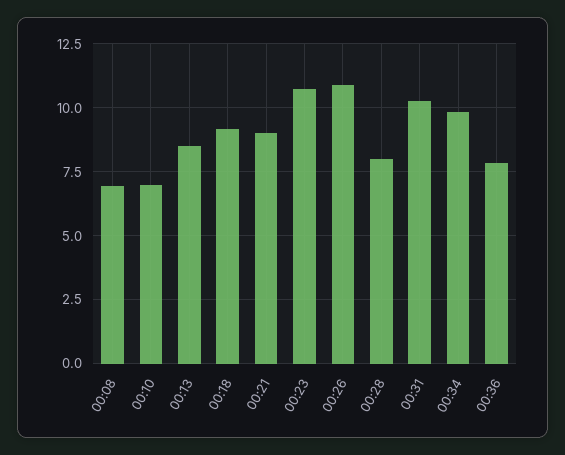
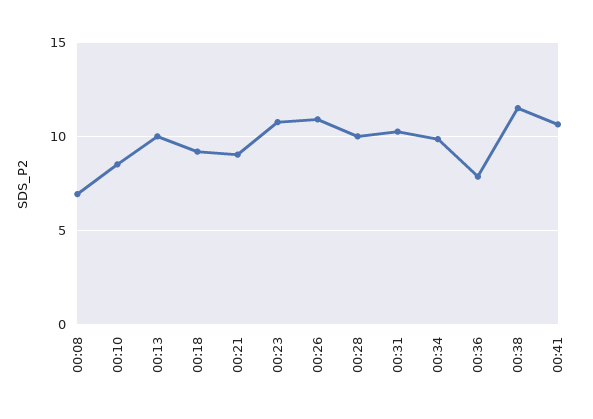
00:10: 7 -> 8.5
00:13: 8.5 -> 10
00:28: 8 -> 10
00:38: none -> 11.5
00:41: none -> 10.5

